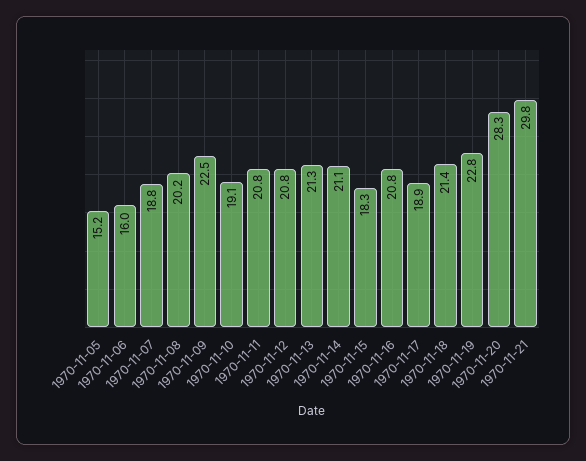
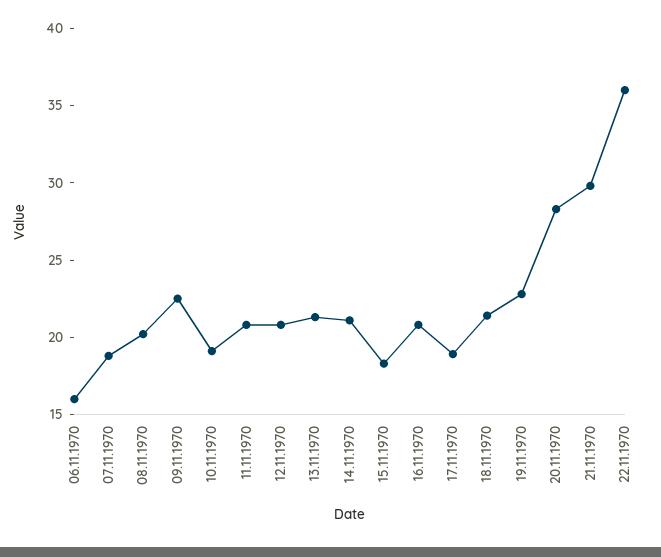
1970-11-05: 15.2 -> none
22.11.1970: none -> 36

